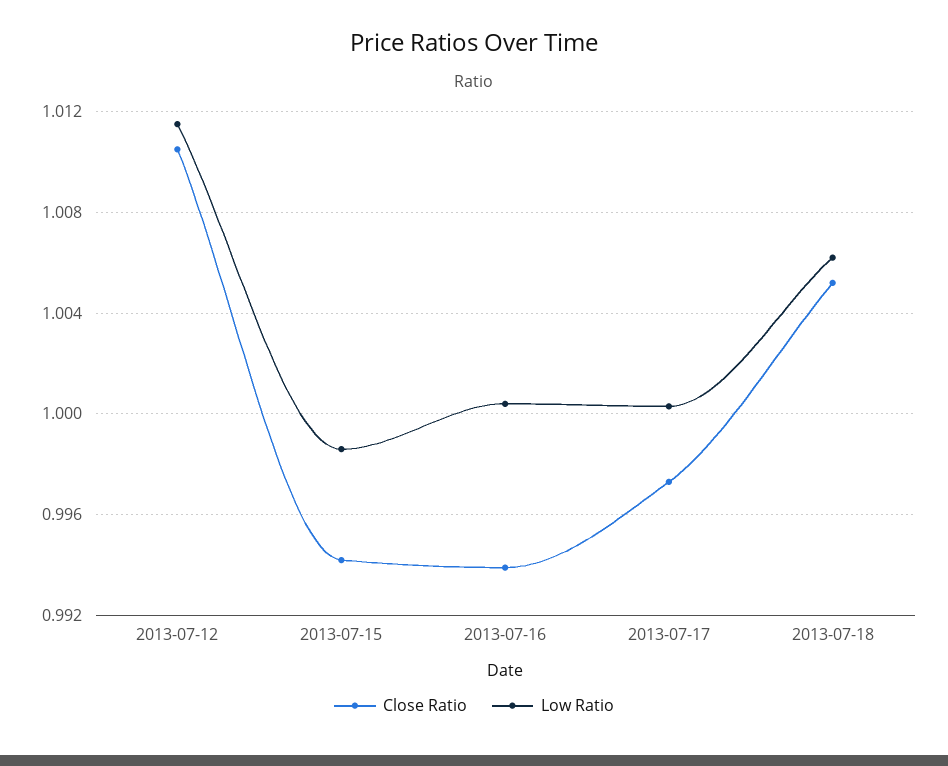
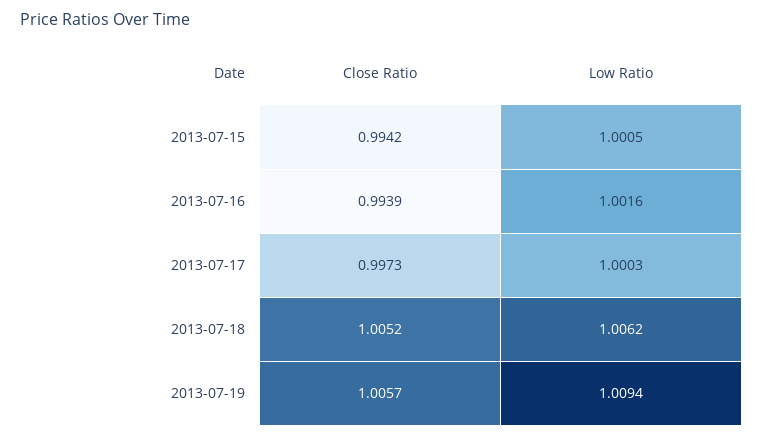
Close Ratio, 2013-07-12: 1.0105 -> none
Low Ratio, 2013-07-12: 1.0115 -> none
Low Ratio, 2013-07-15: 0.9985 -> 1.0005
Low Ratio, 2013-07-16: 1.0005 -> 1.0016
Close Ratio, 2013-07-19: none -> 1.0057
Low Ratio, 2013-07-19: none -> 1.0094

